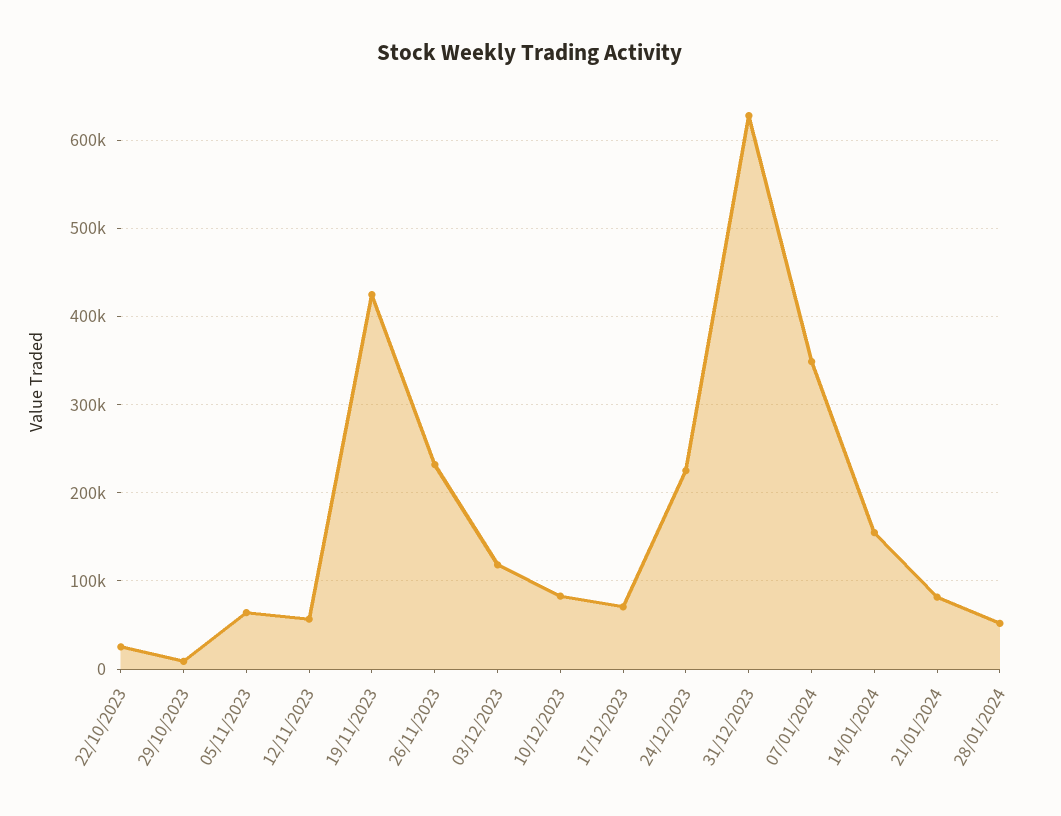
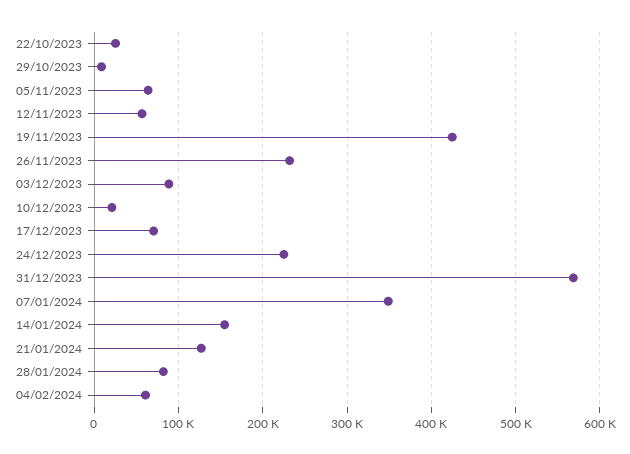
03/12/2023: 120000 -> 90000
10/12/2023: 80000 -> 20000
31/12/2023: 630000 -> 570000
21/01/2024: 80000 -> 130000
28/01/2024: 50000 -> 80000
04/02/2024: none -> 60000

